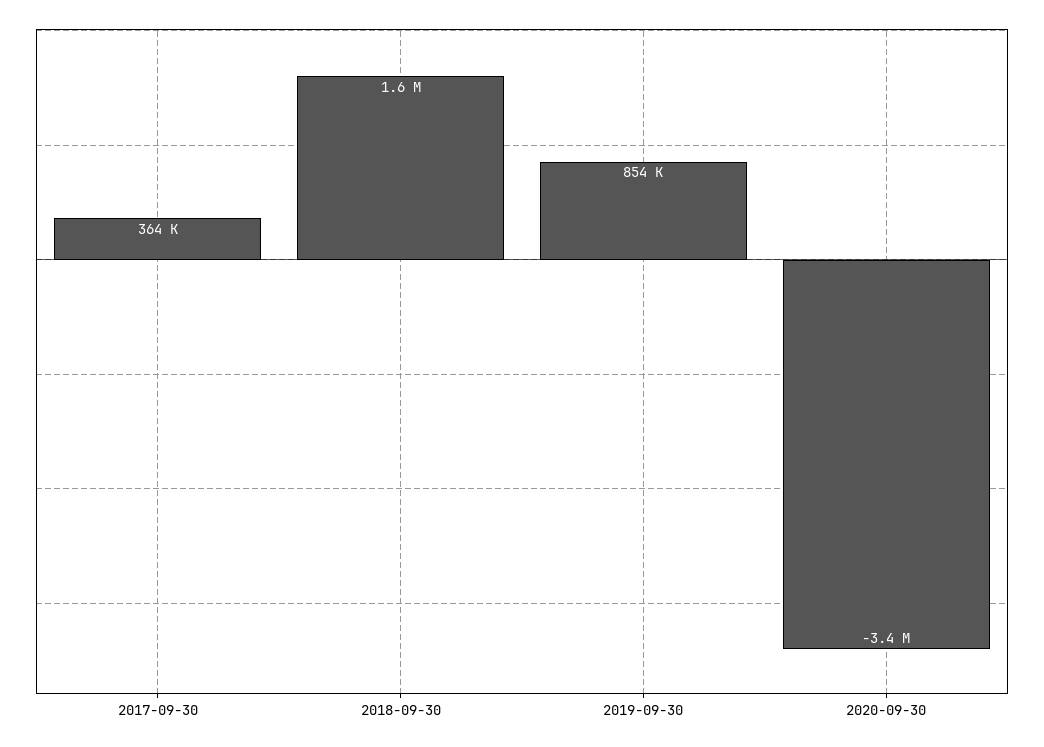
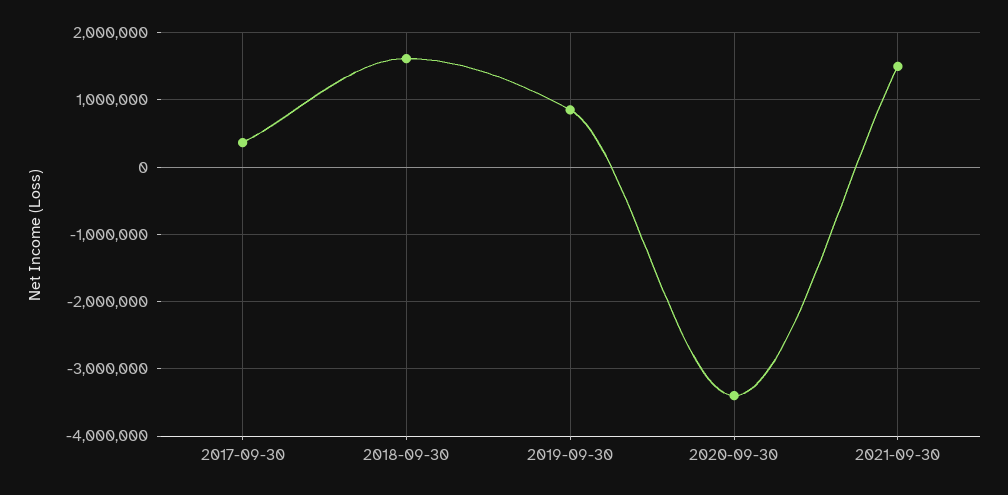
2021-09-30: none -> 1500000

